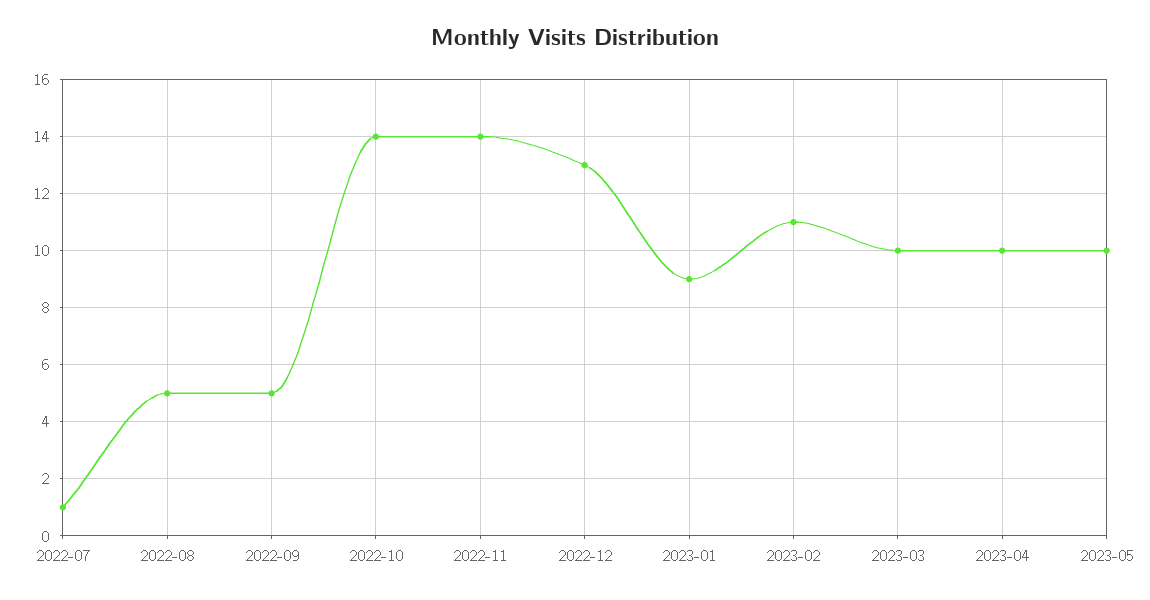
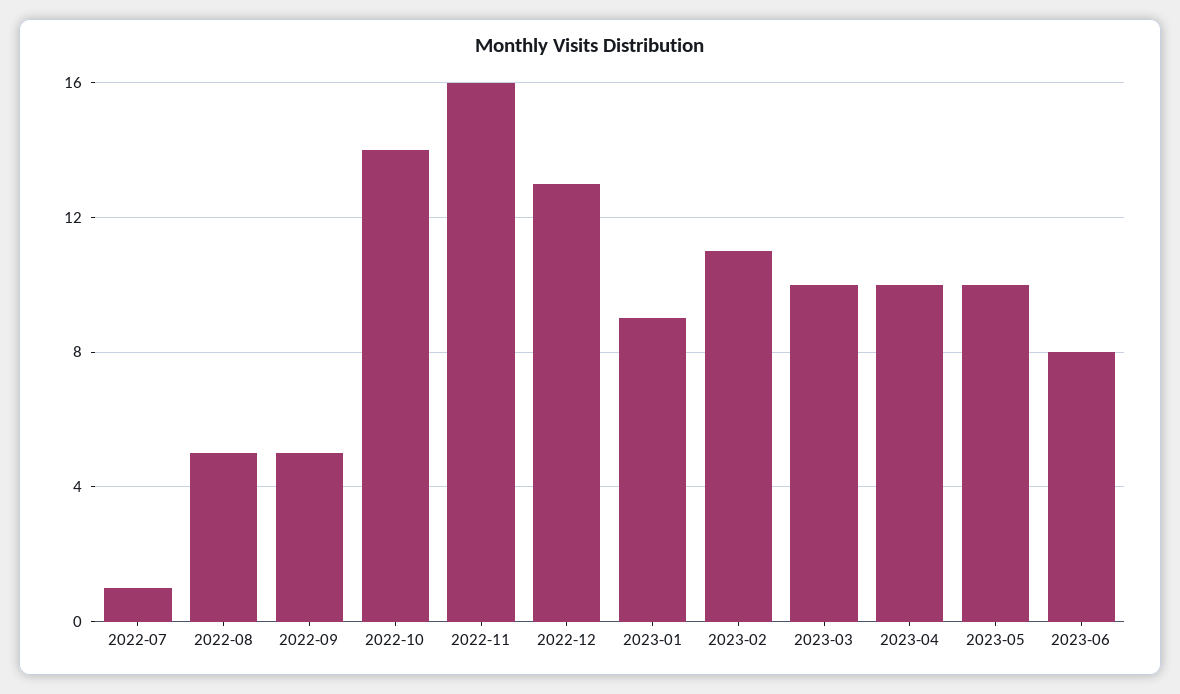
2022-11: 14 -> 16
2023-06: none -> 8

